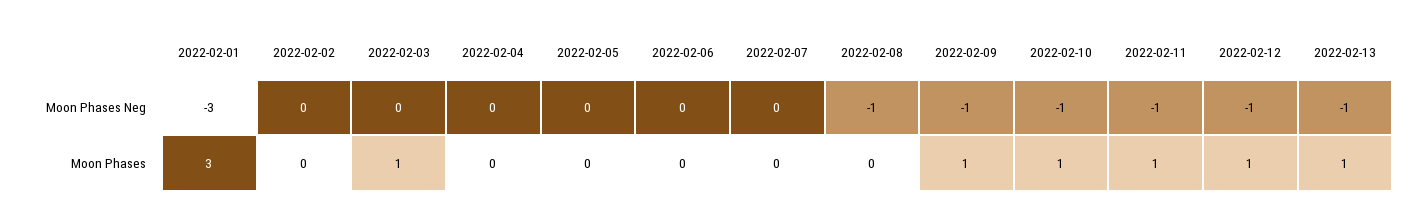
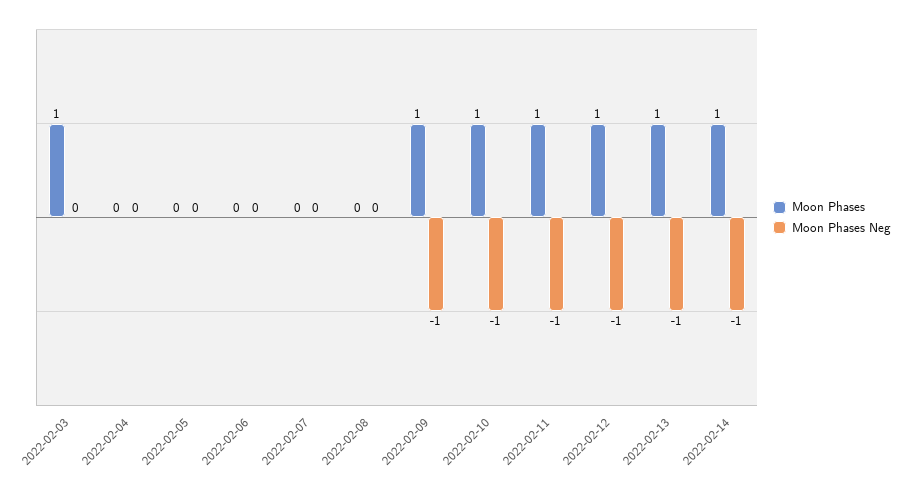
Moon Phases Neg, 2022-02-01: -3 -> none
Moon Phases Neg, 2022-02-02: 0 -> none
Moon Phases Neg, 2022-02-08: -1 -> 0
Moon Phases, 2022-02-01: 3 -> none
Moon Phases, 2022-02-02: 0 -> none
Moon Phases, 2022-02-14: none -> 1
Moon Phases Neg, 2022-02-14: none -> -1

